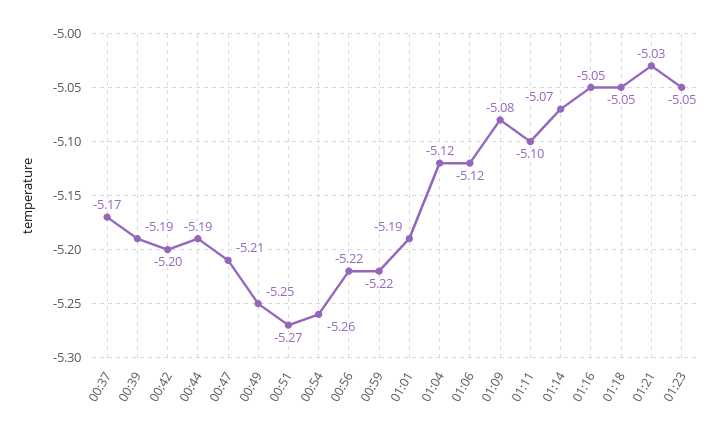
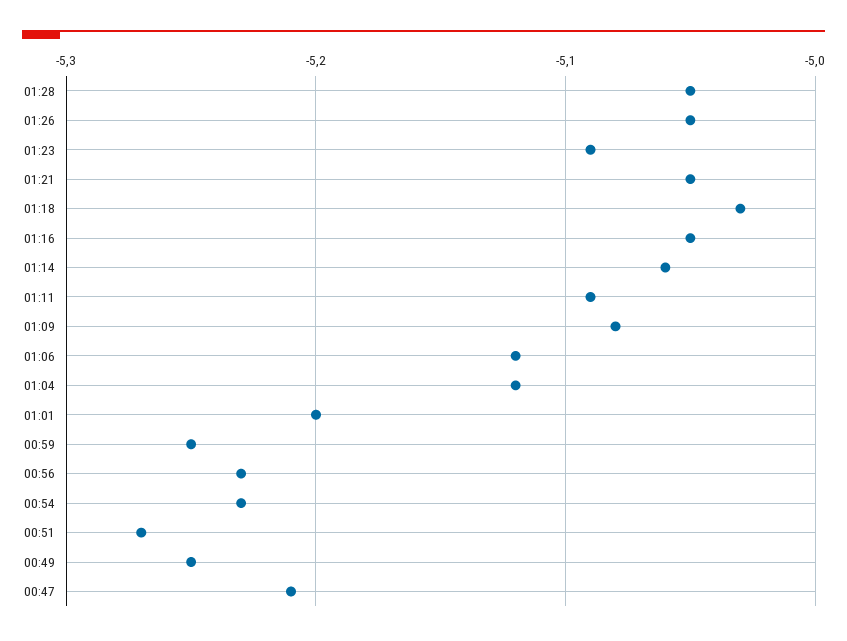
00:37: -5.17 -> none
00:39: -5.19 -> none
00:42: -5.2 -> none
00:44: -5.19 -> none
00:54: -5.26 -> -5.23
00:56: -5.22 -> -5.23
00:59: -5.22 -> -5.25
01:01: -5.19 -> -5.2
01:11: -5.1 -> -5.09
01:14: -5.07 -> -5.06
01:18: -5.05 -> -5.03
01:21: -5.03 -> -5.05
01:23: -5.05 -> -5.09
01:28: none -> -5.05
01:26: none -> -5.05

